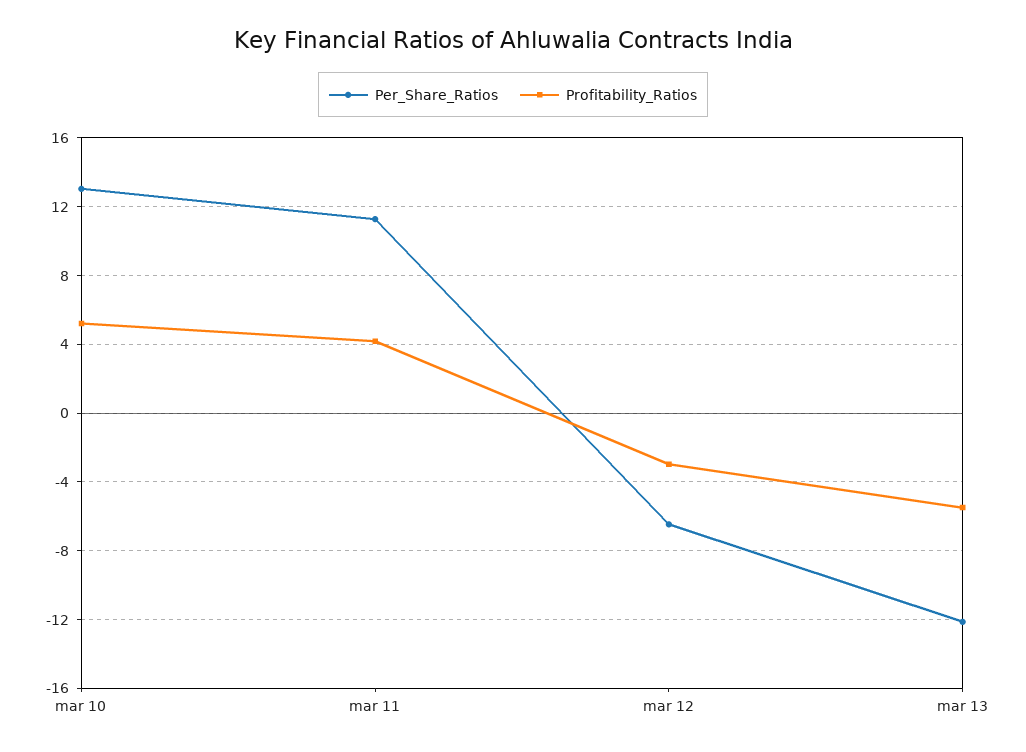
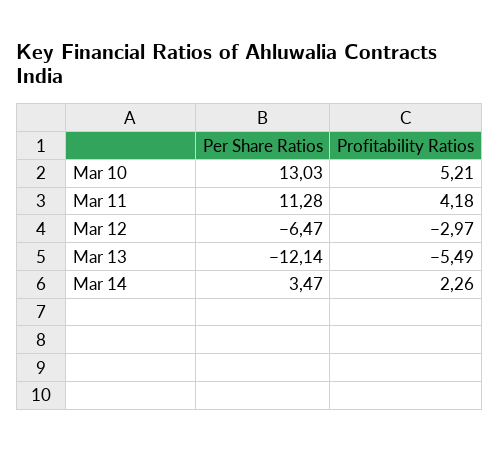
Per_Share_Ratios, Mar 14: none -> 3.47
Profitability_Ratios, Mar 14: none -> 2.26

